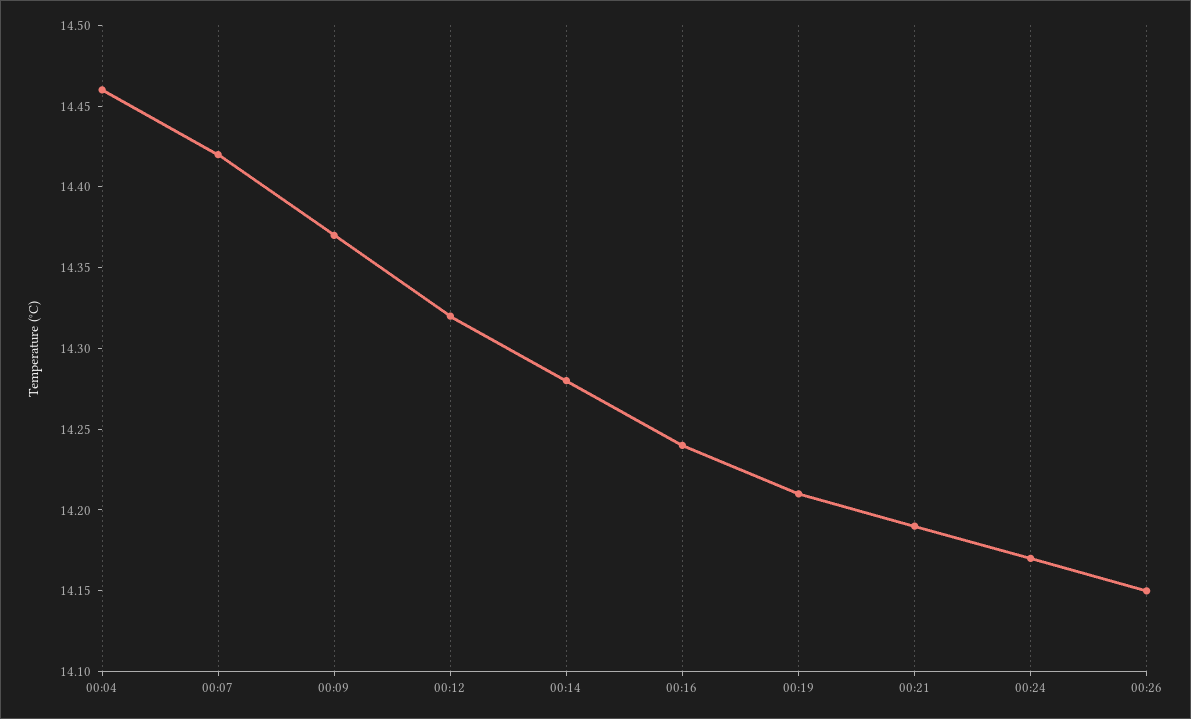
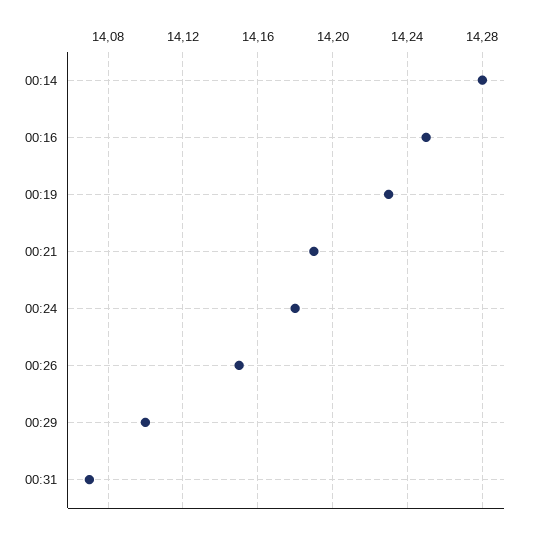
00:04: 14.46 -> none
00:07: 14.42 -> none
00:09: 14.37 -> none
00:12: 14.32 -> none
00:16: 14.24 -> 14.25
00:19: 14.21 -> 14.23
00:24: 14.17 -> 14.18
00:29: none -> 14.1
00:31: none -> 14.07

